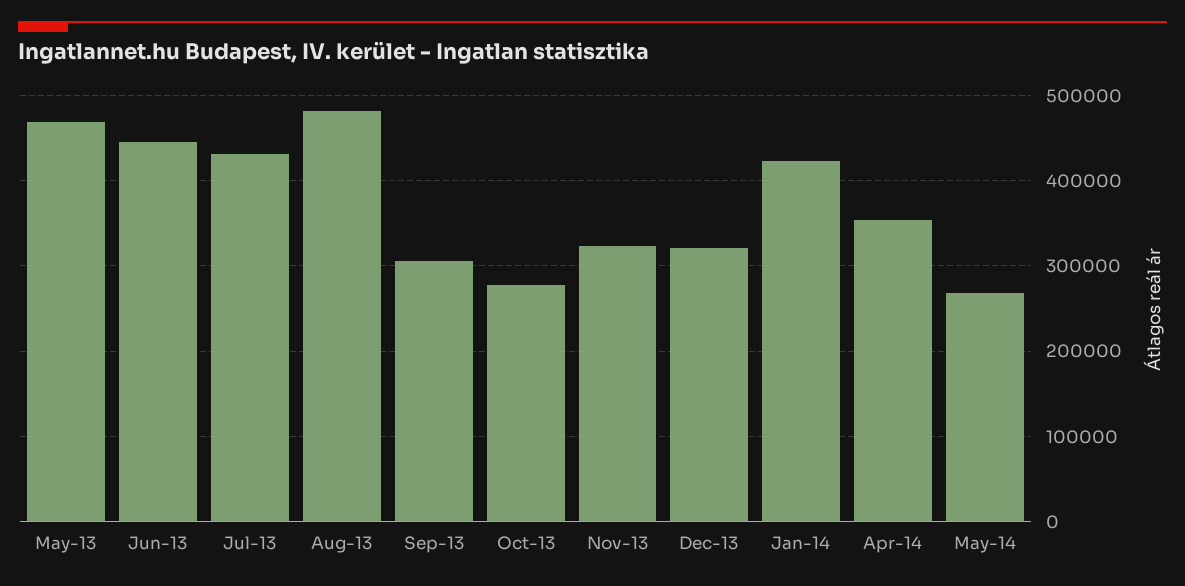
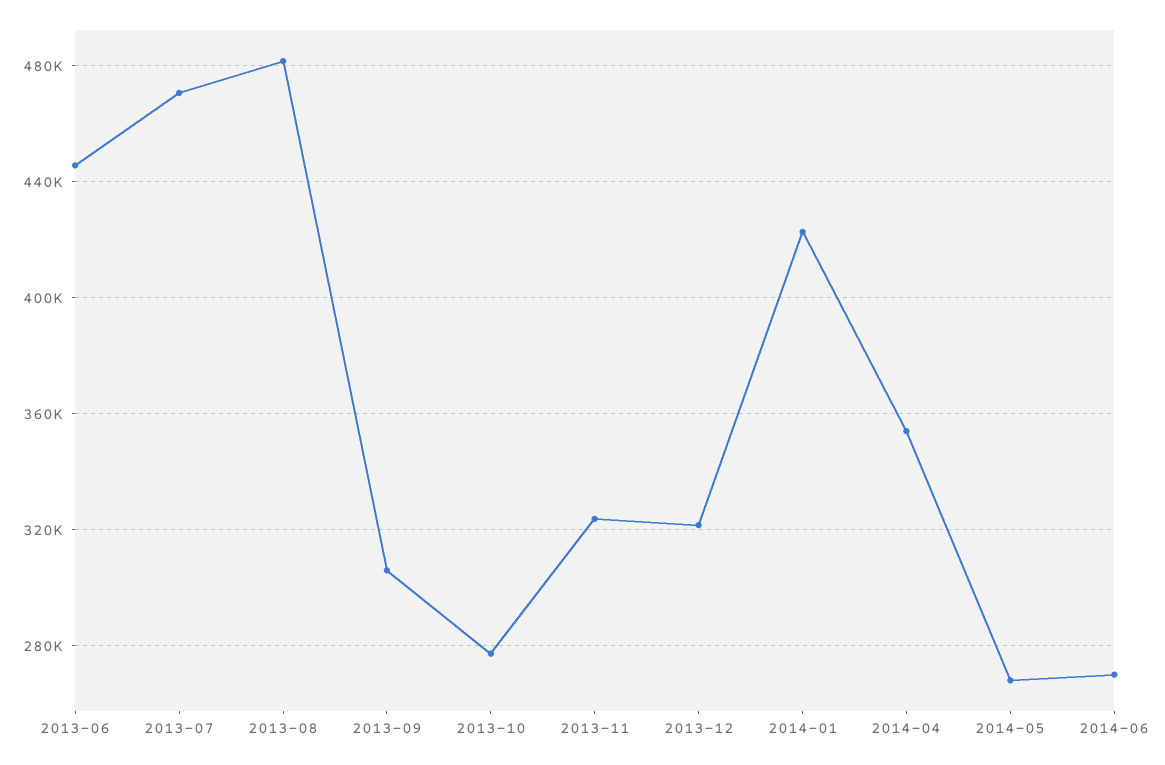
May-13: 470000 -> none
Jul-13: 430000 -> 470000
2014-06: none -> 270000

